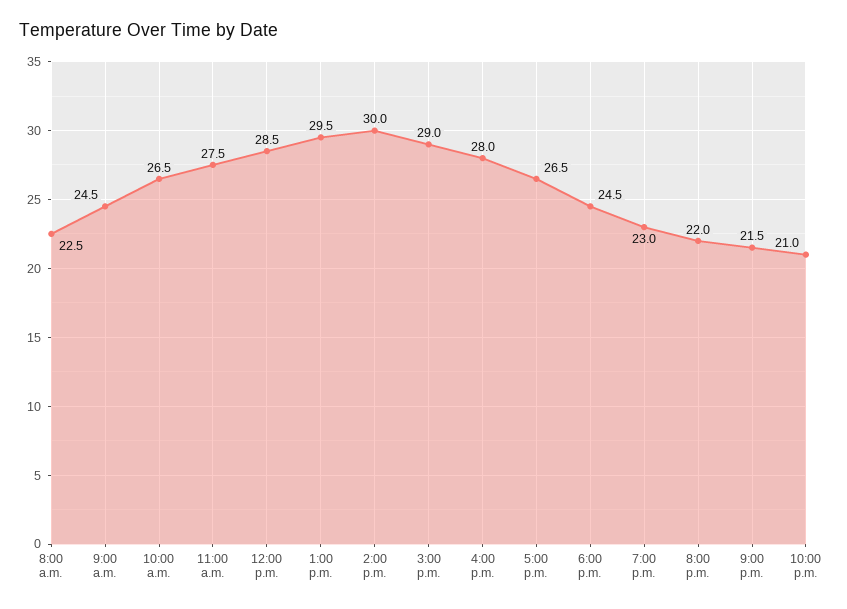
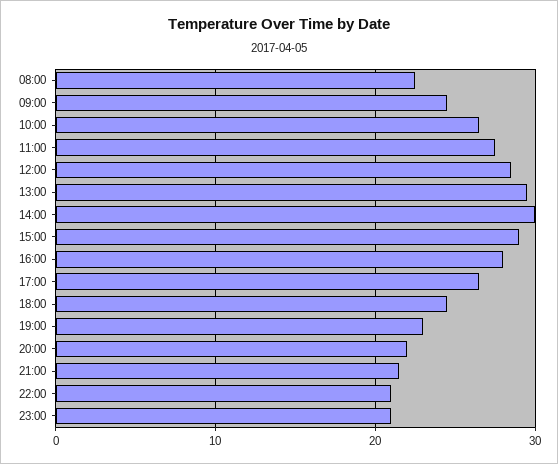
23:00: none -> 21

